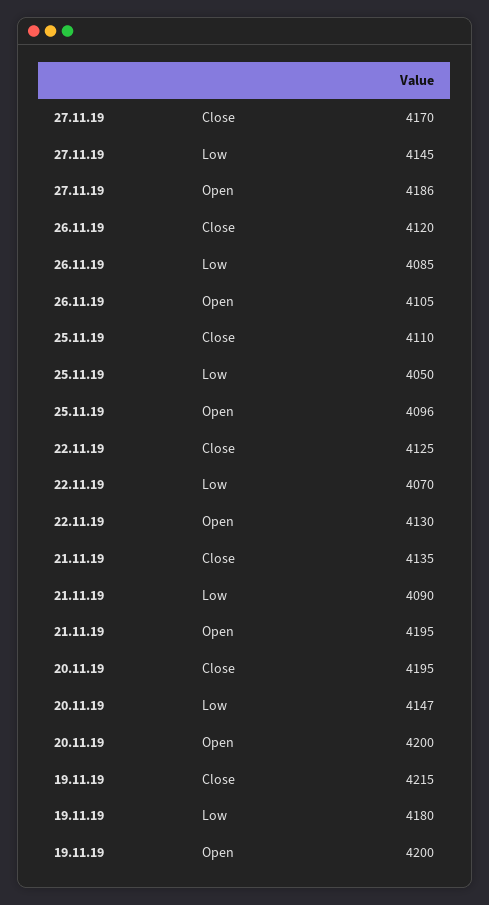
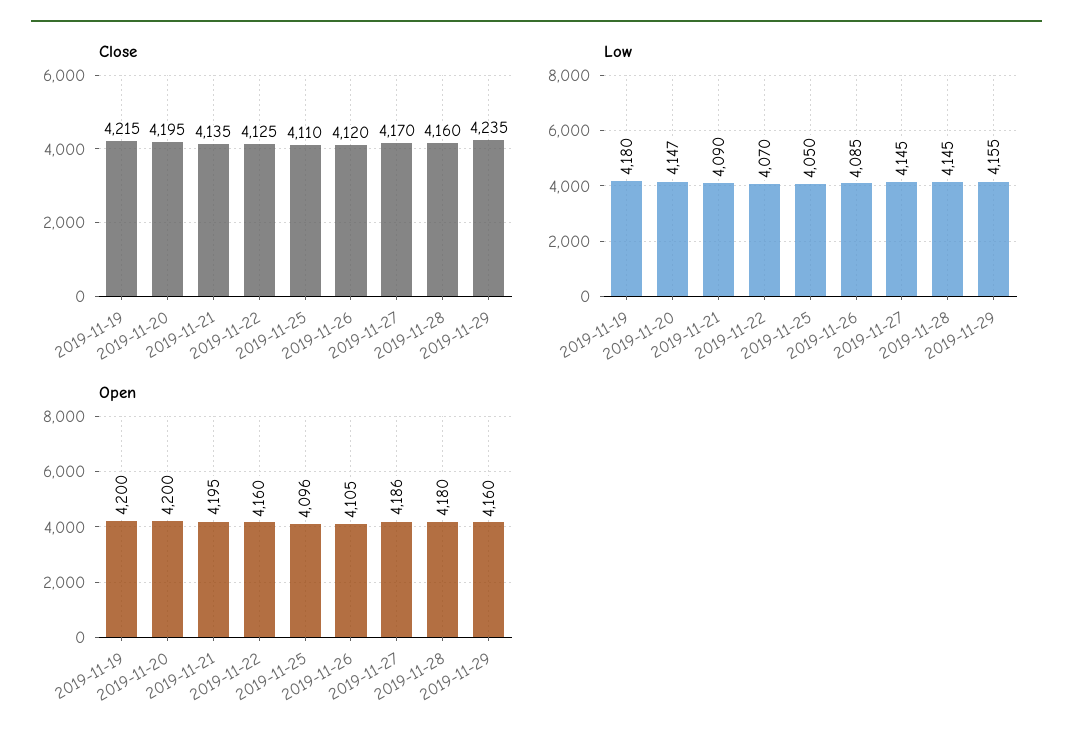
Open, 22.11.19: 4130 -> 4160
Close, 2019-11-28: none -> 4160
Close, 2019-11-29: none -> 4235
Low, 2019-11-28: none -> 4145
Low, 2019-11-29: none -> 4155
Open, 2019-11-28: none -> 4180
Open, 2019-11-29: none -> 4160

